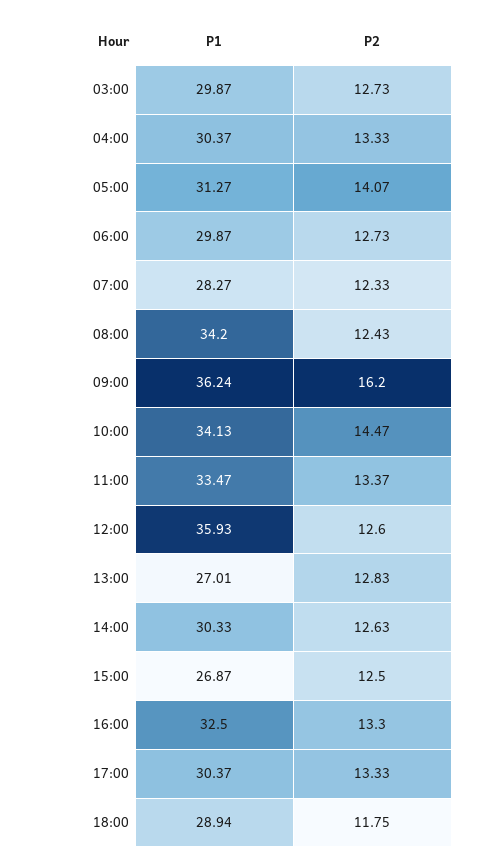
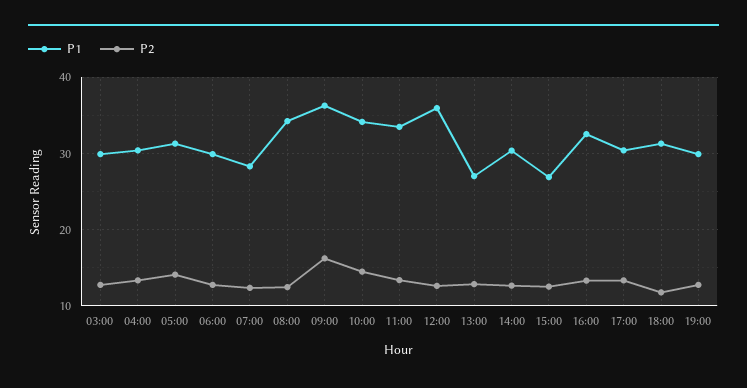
P1, 18:00: 28.94 -> 31
P1, 19:00: none -> 30
P2, 19:00: none -> 13

